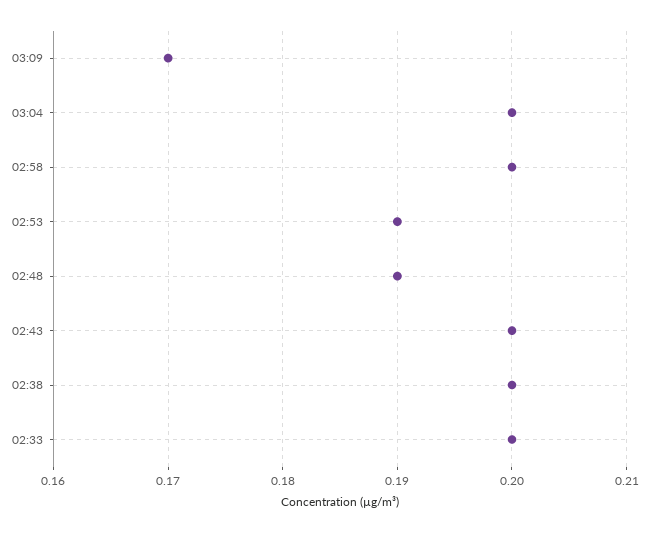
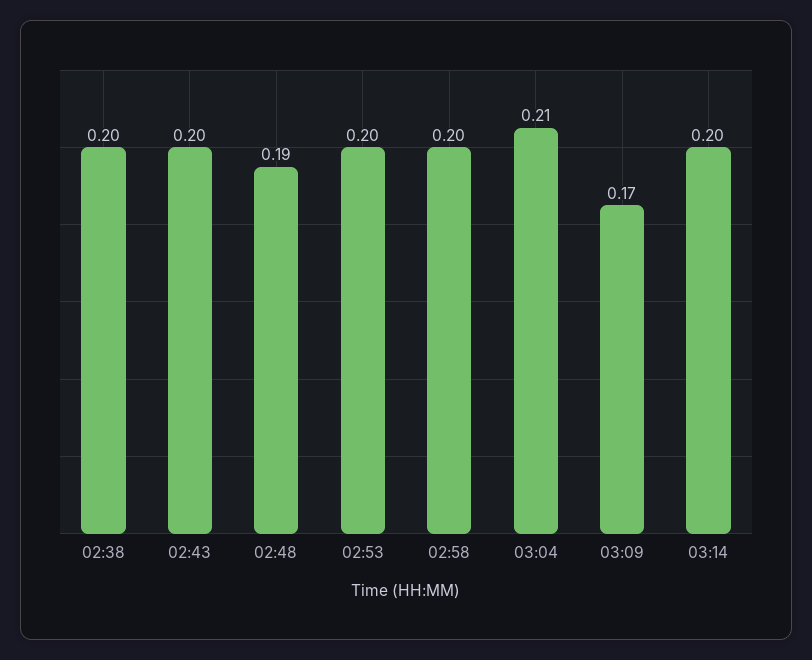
03:04: 0.2 -> 0.21
02:53: 0.19 -> 0.2
02:33: 0.2 -> none
03:14: none -> 0.2

